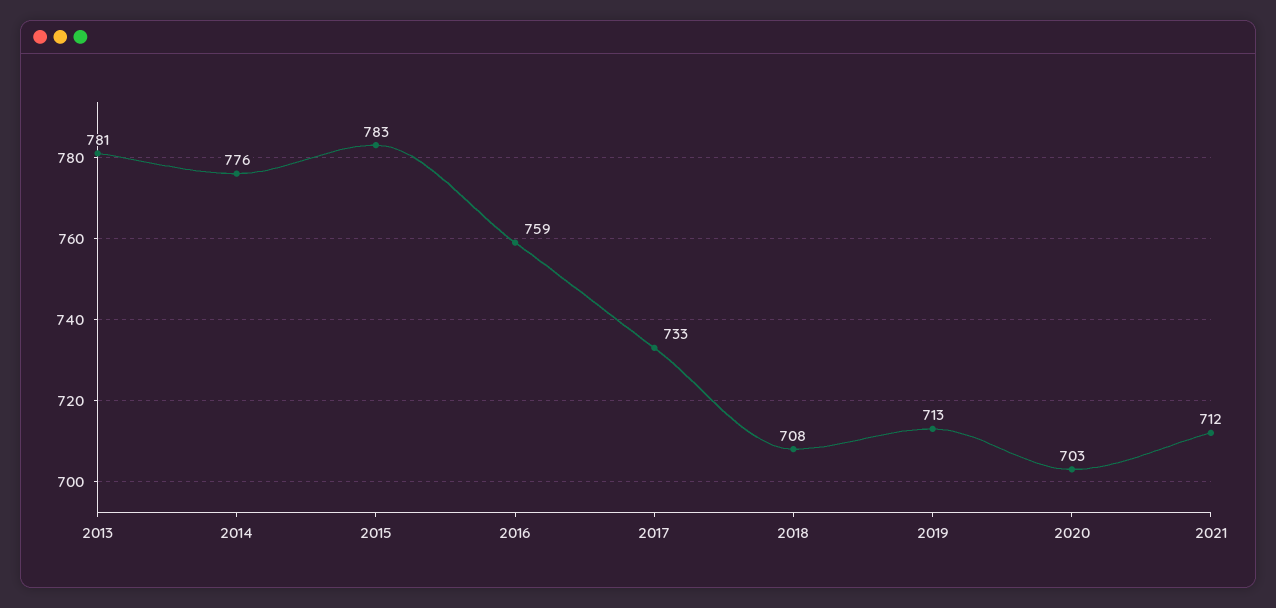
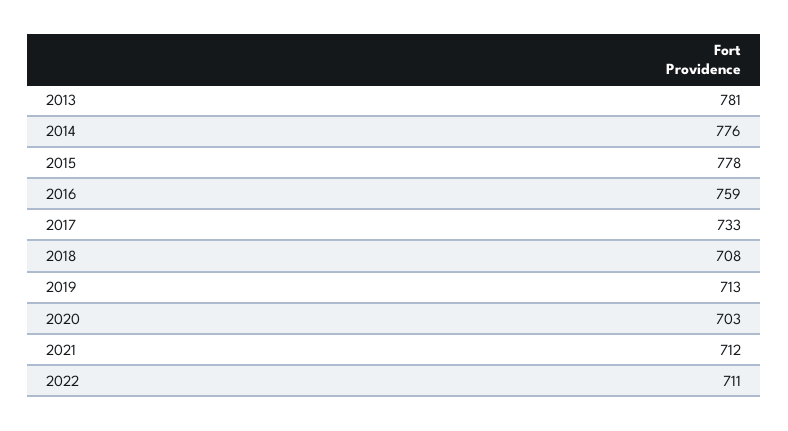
2015: 783 -> 778
2022: none -> 711

